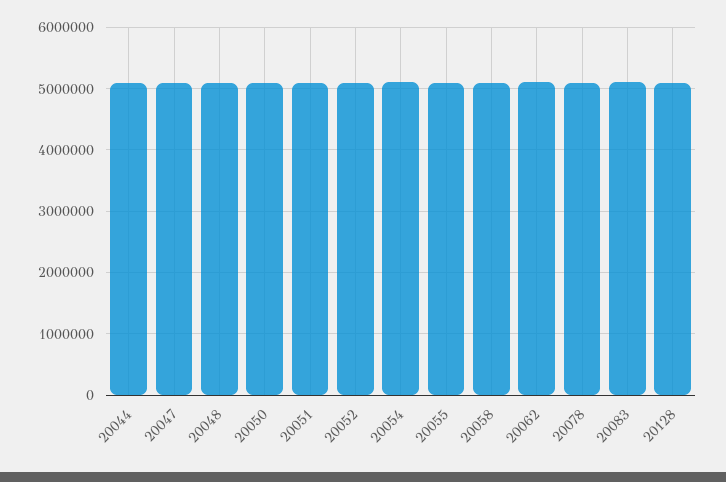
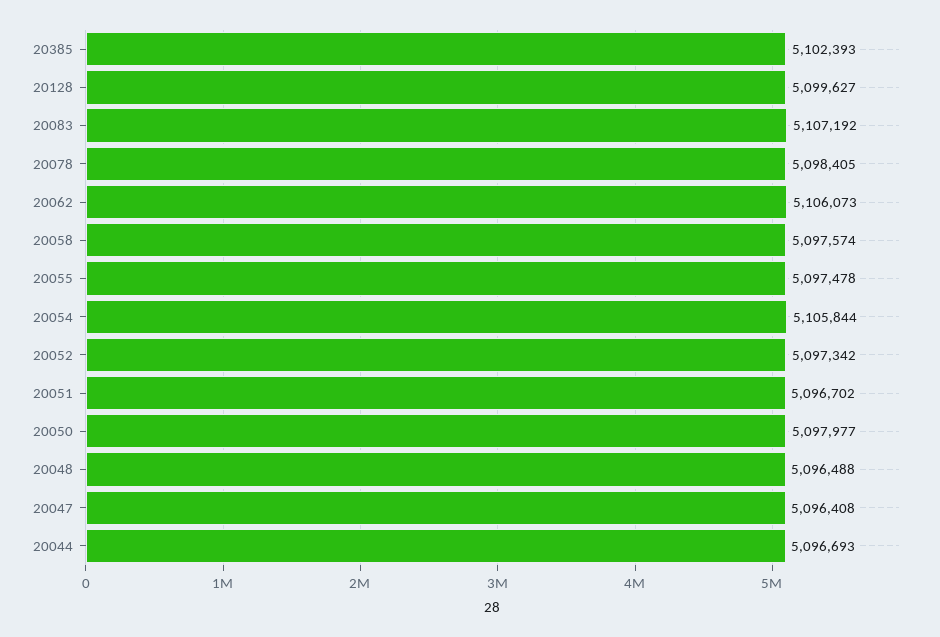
20385: none -> 5102393

